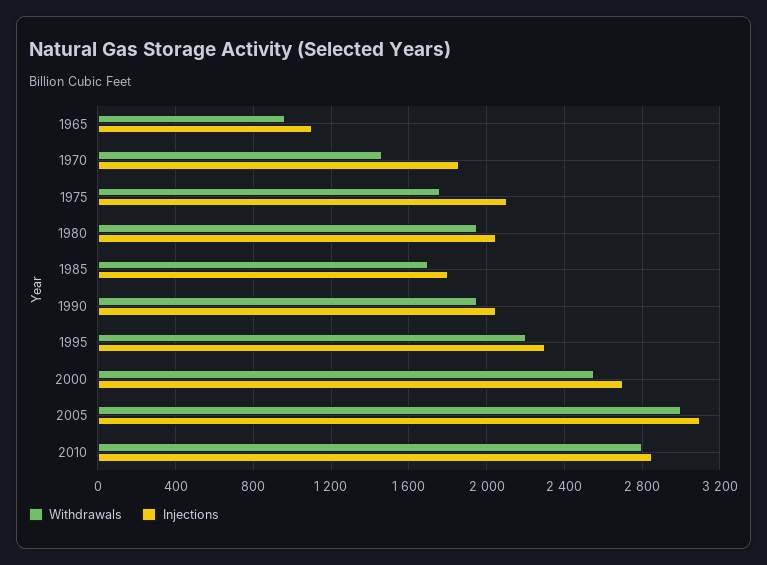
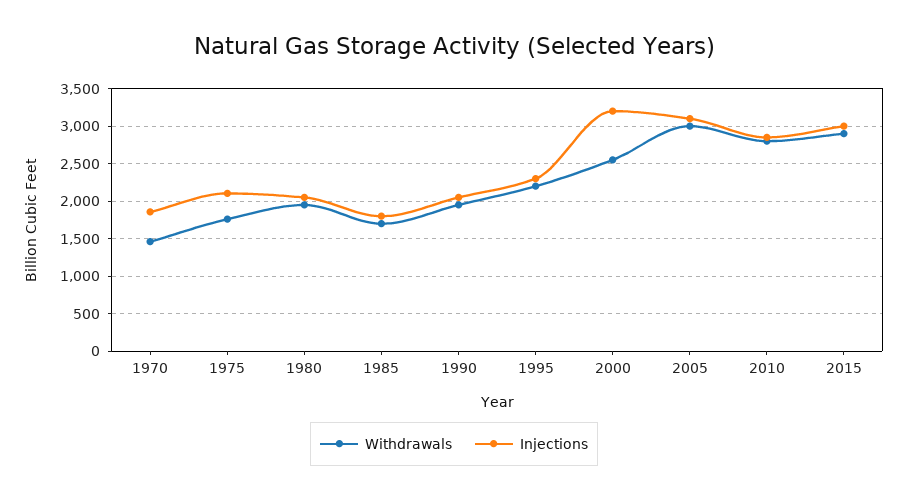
Withdrawals, 1965: 950 -> none
Injections, 1965: 1100 -> none
Injections, 2000: 2700 -> 3200
Withdrawals, 2015: none -> 2900
Injections, 2015: none -> 3000

